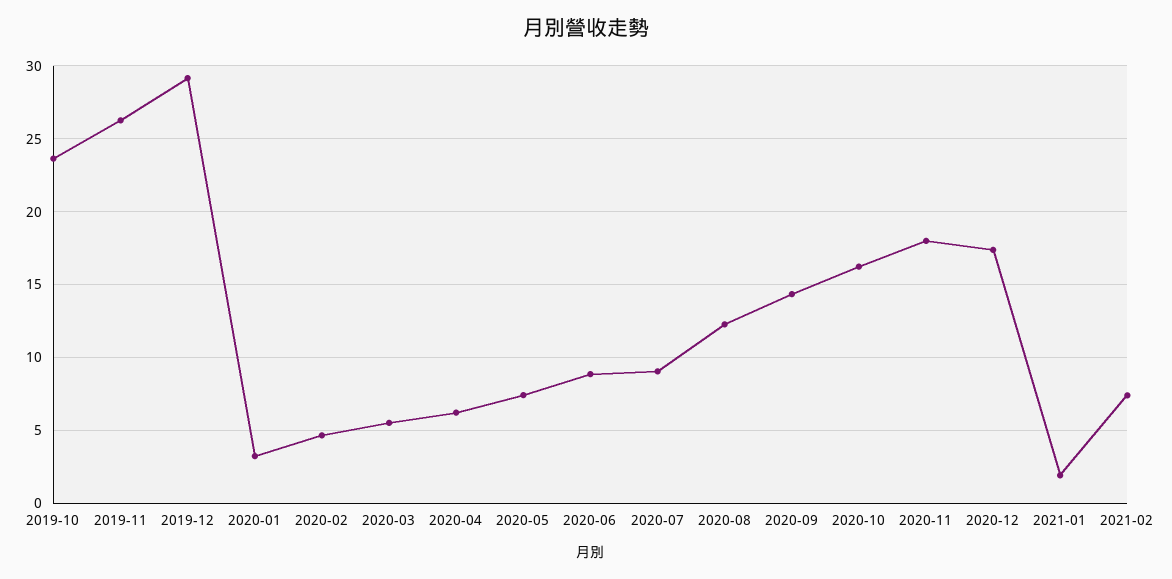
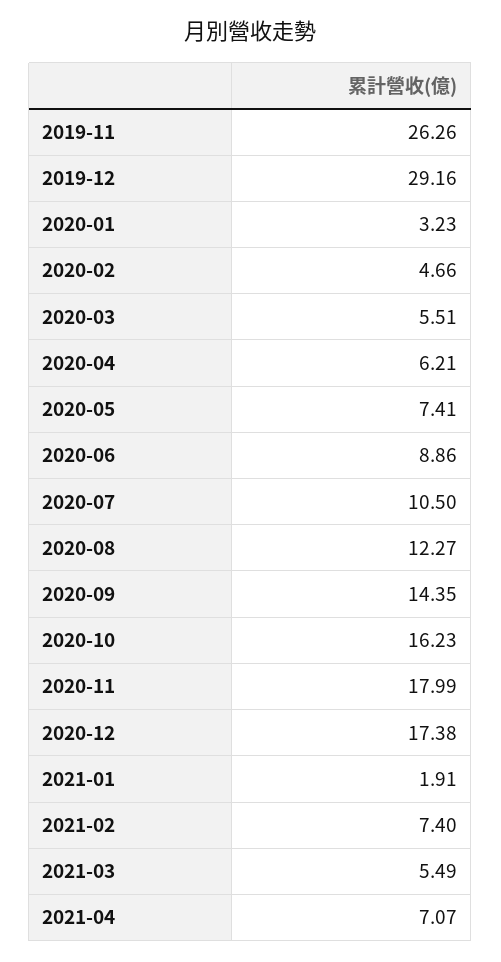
2019-10: 23.5 -> none
2020-07: 9 -> 10.5
2021-03: none -> 5.49
2021-04: none -> 7.07

